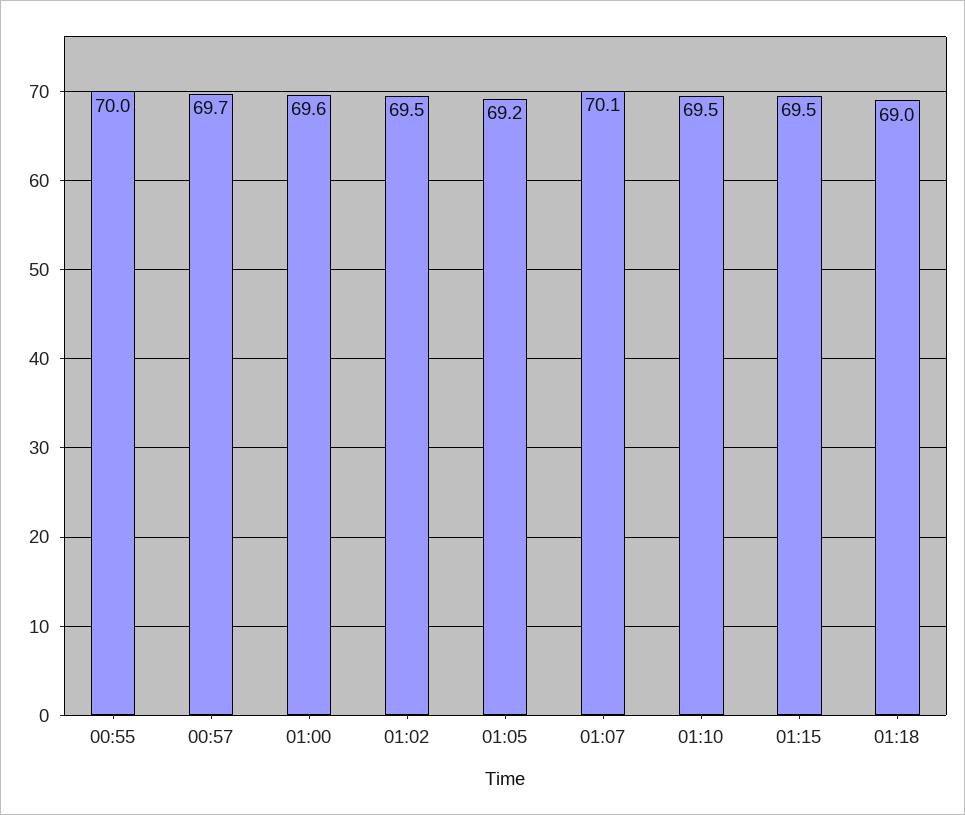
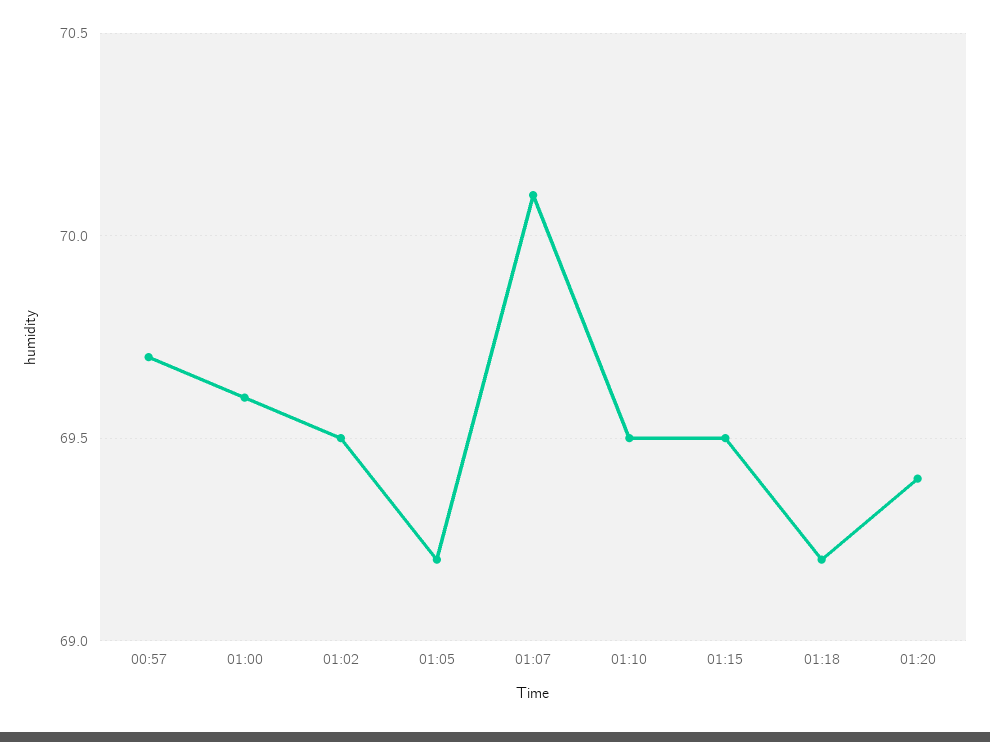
00:55: 70 -> none
01:18: 69 -> 69.2
01:20: none -> 69.4

